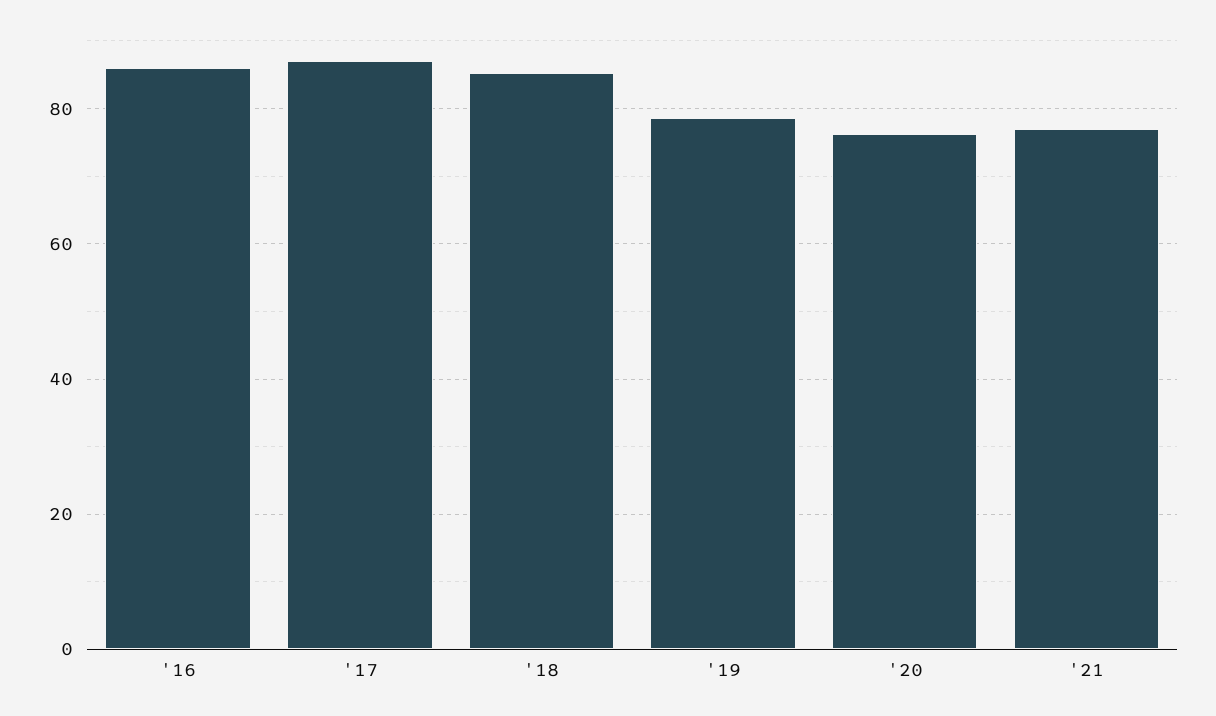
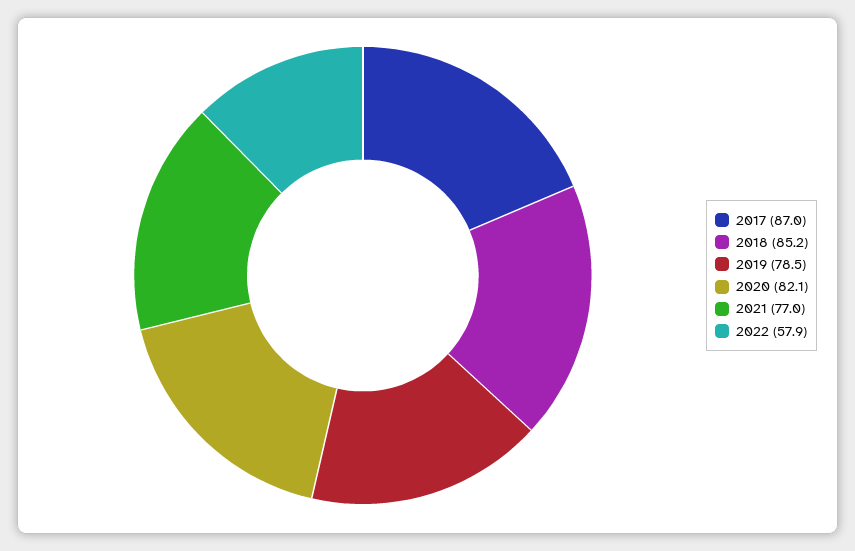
'16: 86 -> none
'20: 76 -> 82.1
2022: none -> 57.9

